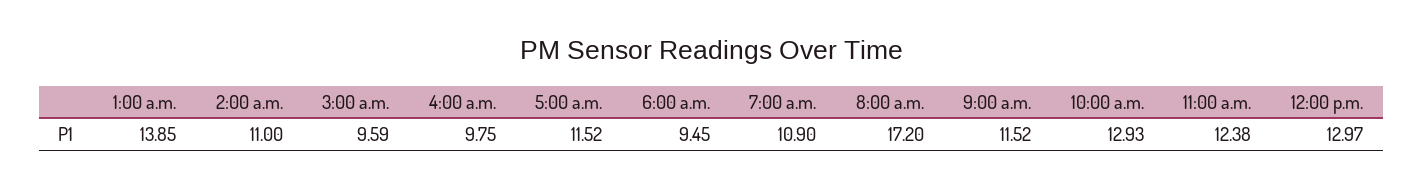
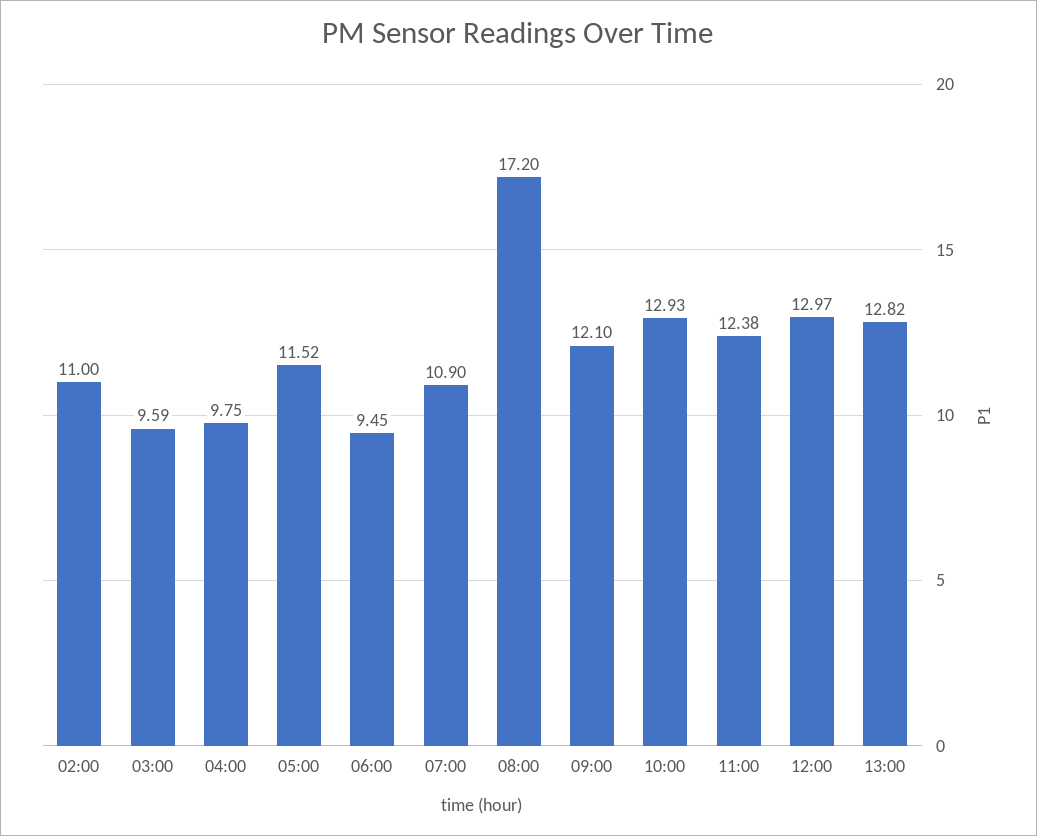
1:00 a.m.: 13.85 -> none
9:00 a.m.: 11.52 -> 12.1
13:00: none -> 12.82

